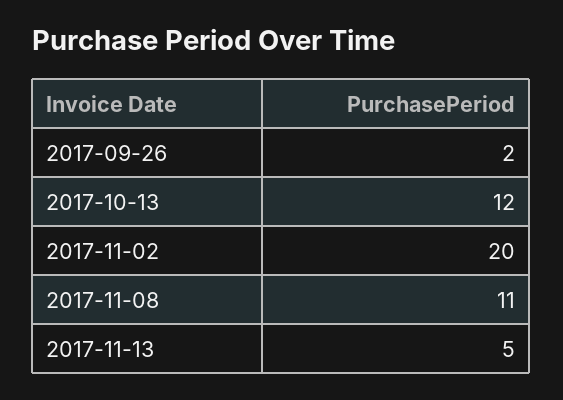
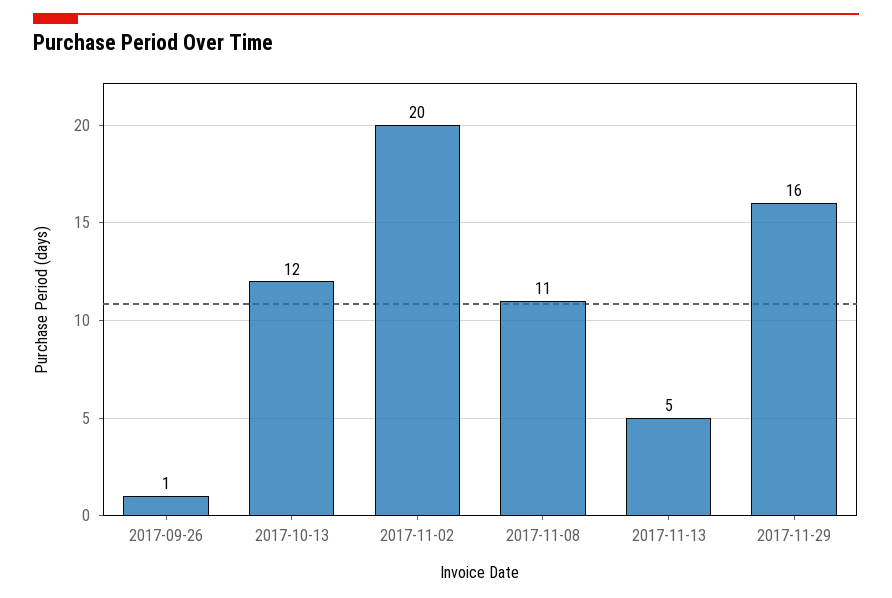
2017-09-26: 2 -> 1
2017-11-29: none -> 16

